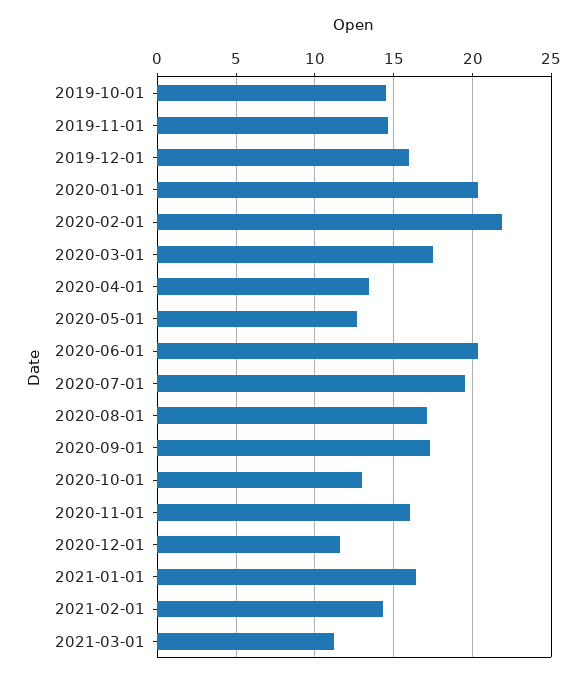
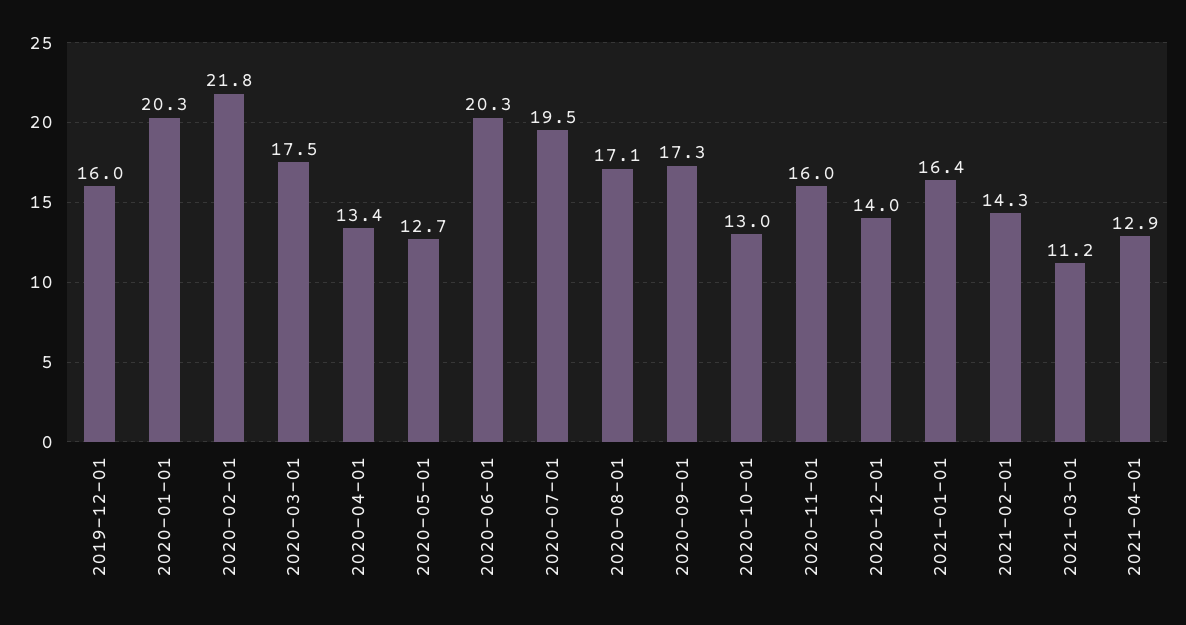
2019-10-01: 14.5 -> none
2019-11-01: 14.5 -> none
2020-12-01: 11.5 -> 14
2021-04-01: none -> 12.9

